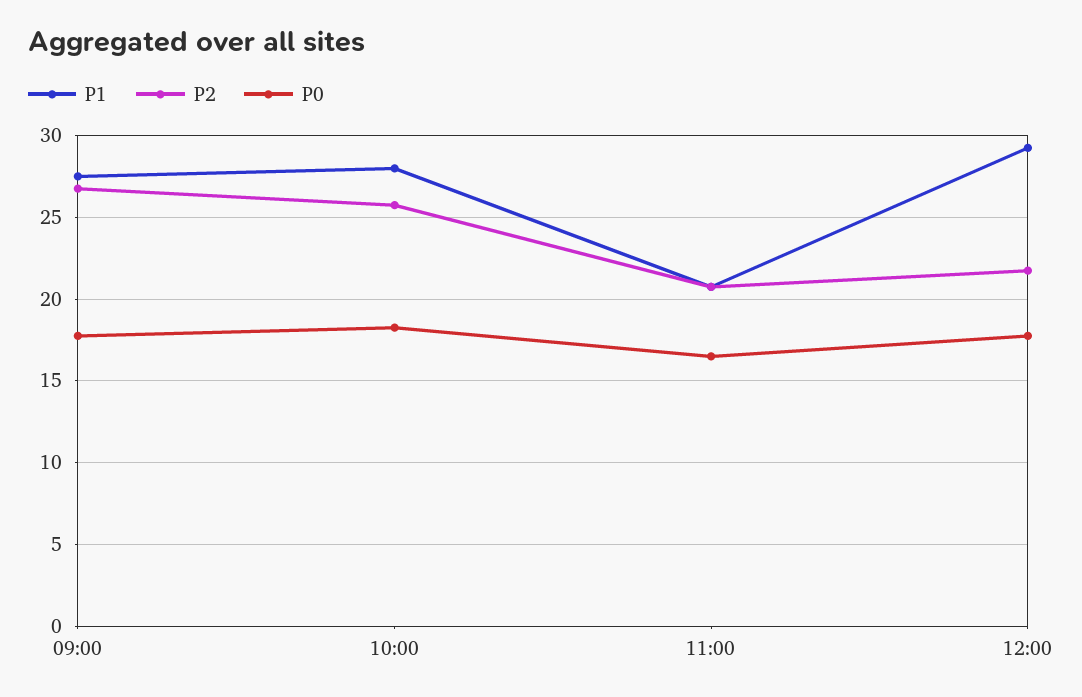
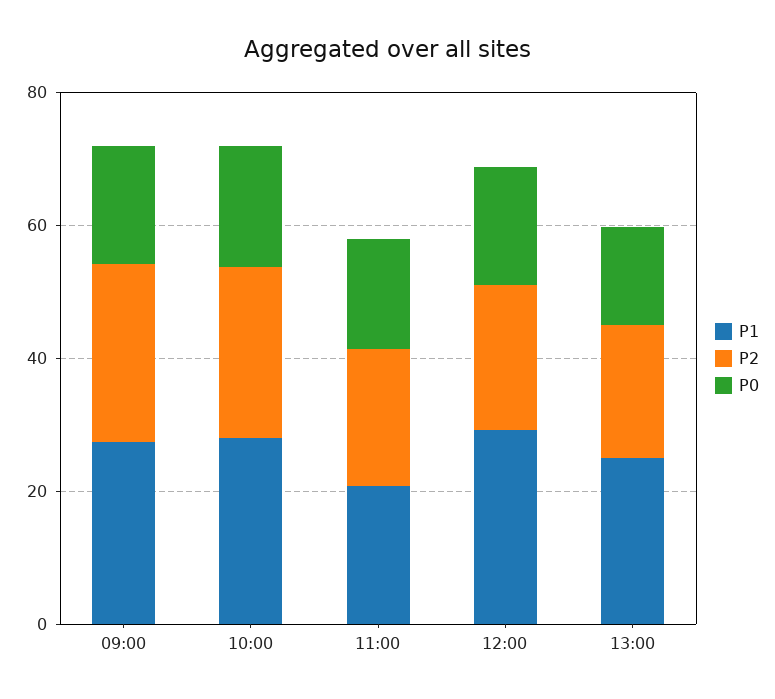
P1, 13:00: none -> 25
P2, 13:00: none -> 20
P0, 13:00: none -> 15

